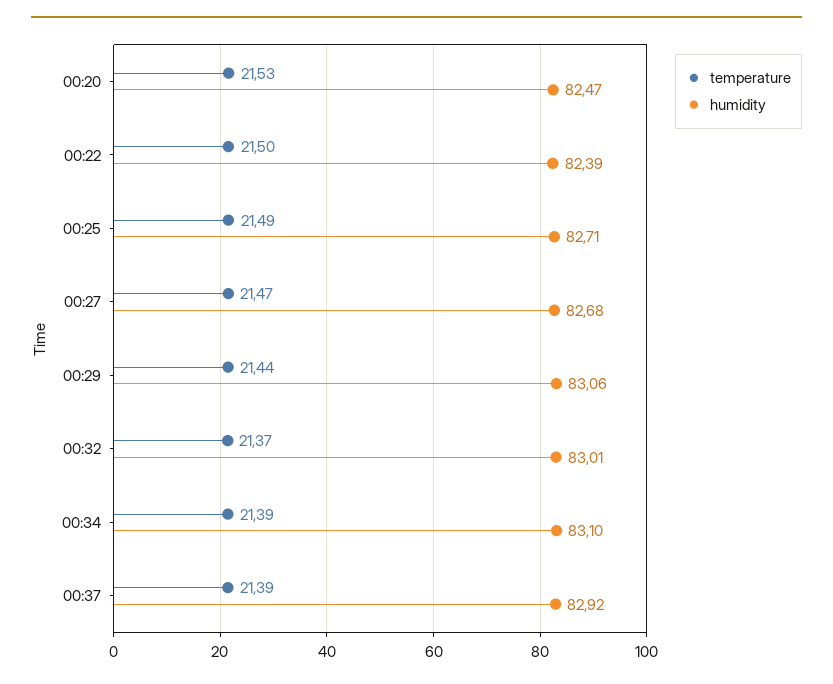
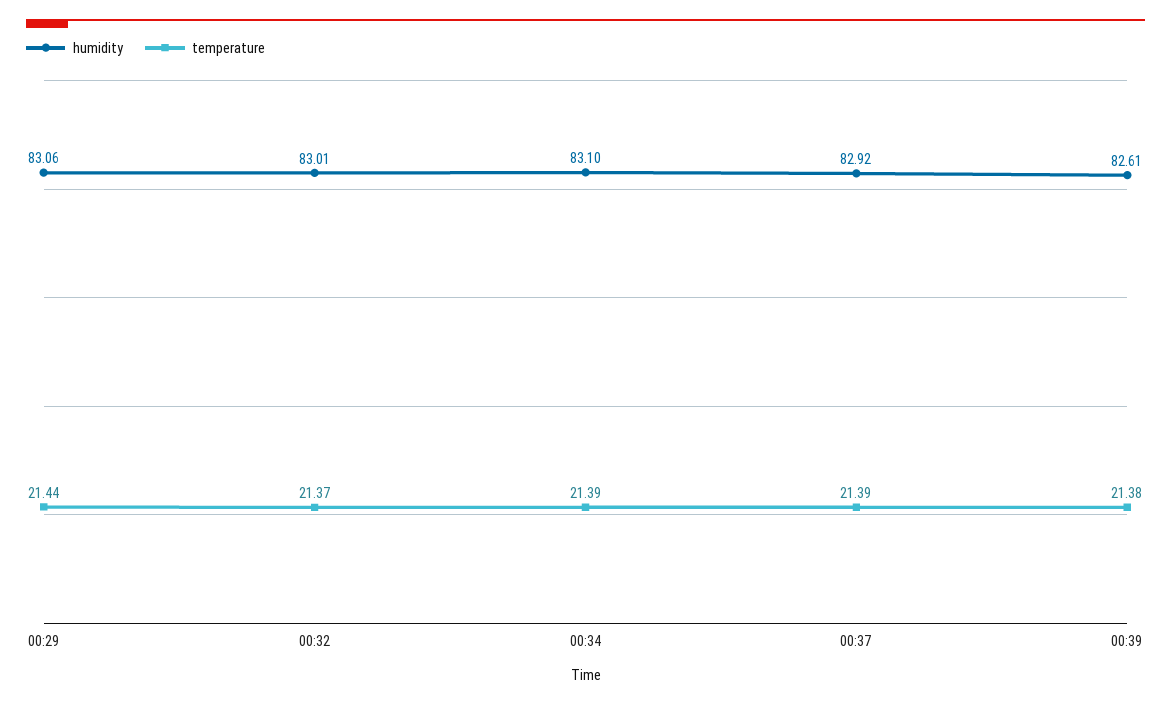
temperature, 00:20: 21.53 -> none
humidity, 00:20: 82.47 -> none
temperature, 00:22: 21.5 -> none
humidity, 00:22: 82.39 -> none
temperature, 00:25: 21.49 -> none
humidity, 00:25: 82.71 -> none
temperature, 00:27: 21.47 -> none
humidity, 00:27: 82.68 -> none
humidity, 00:39: none -> 82.61
temperature, 00:39: none -> 21.38

